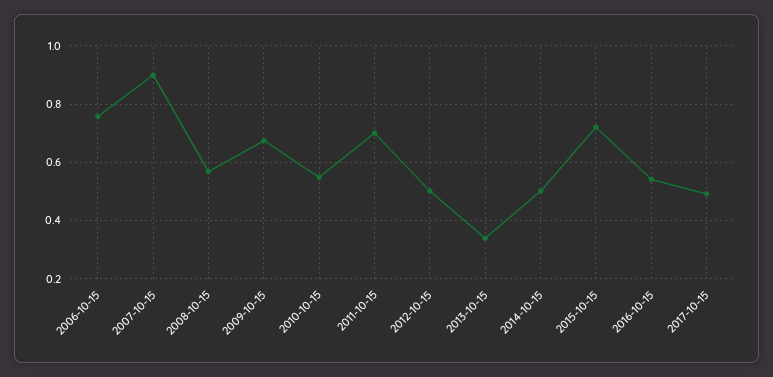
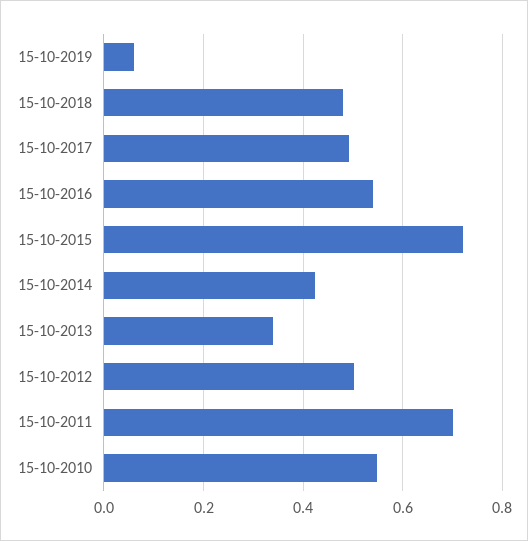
2006-10-15: 0.75 -> none
2007-10-15: 0.9 -> none
2008-10-15: 0.575 -> none
2009-10-15: 0.675 -> none
2014-10-15: 0.5 -> 0.42
15-10-2019: none -> 0.06
15-10-2018: none -> 0.48

